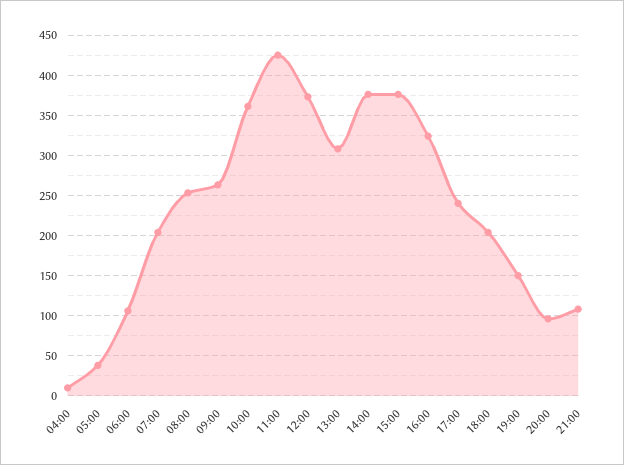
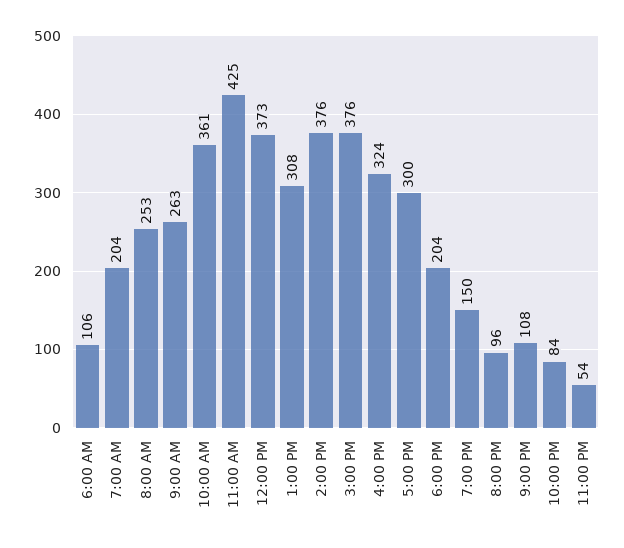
04:00: 10 -> none
05:00: 40 -> none
17:00: 240 -> 300
10:00 PM: none -> 84
11:00 PM: none -> 54

